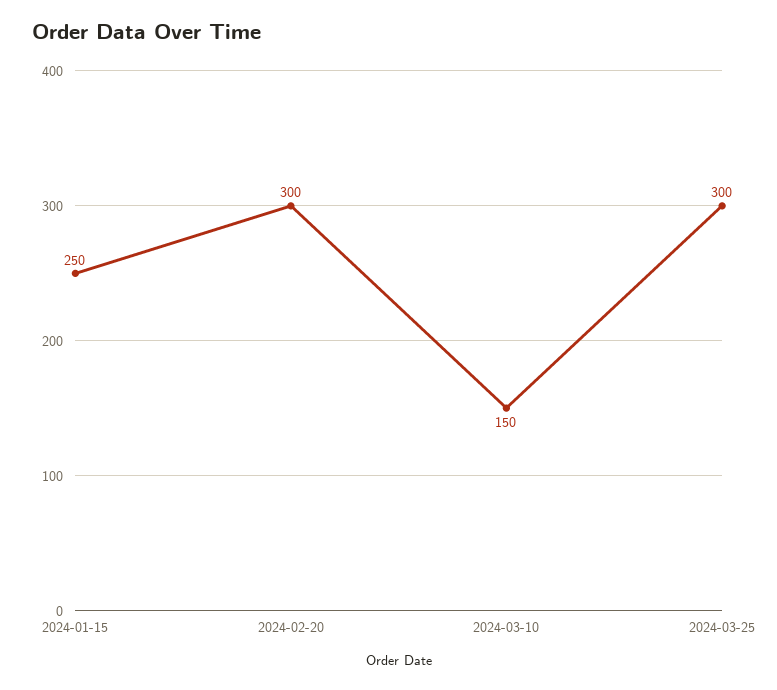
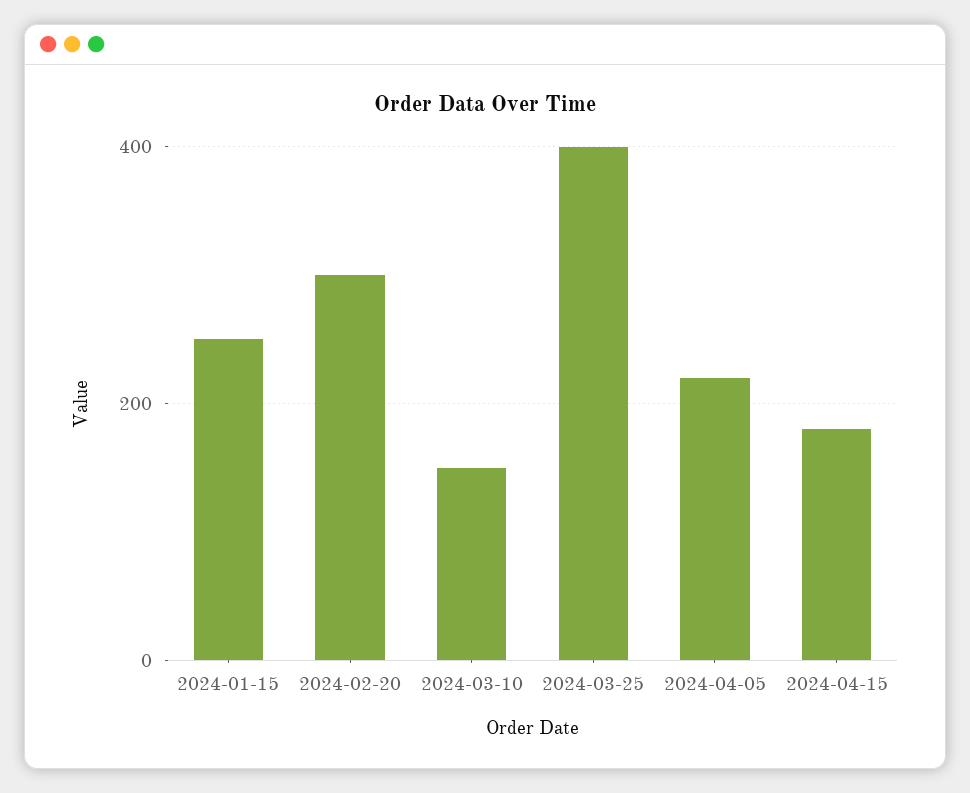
2024-03-25: 300 -> 400
2024-04-05: none -> 220
2024-04-15: none -> 180

